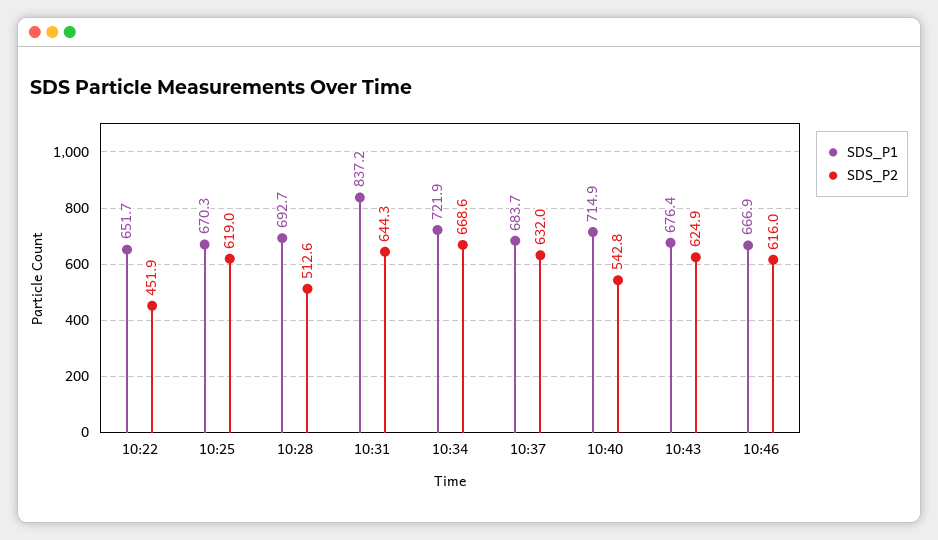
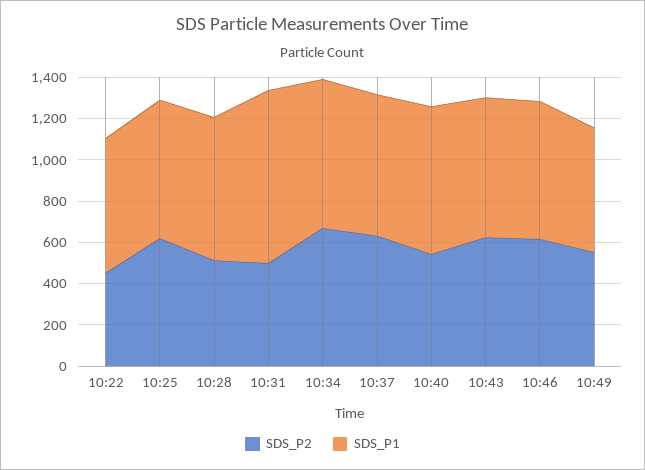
SDS_P2, 10:31: 644.3 -> 500
SDS_P2, 10:49: none -> 550
SDS_P1, 10:49: none -> 600

